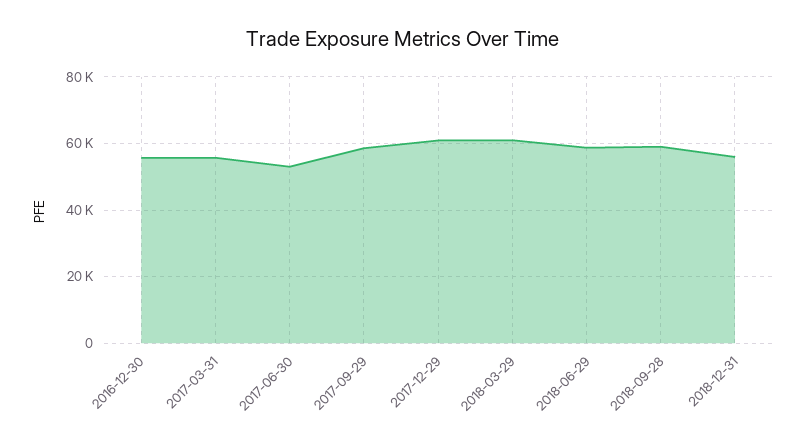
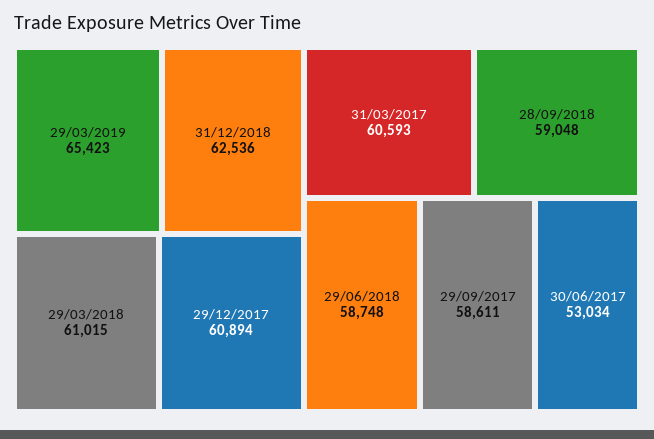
2016-12-30: 56000 -> none
2017-03-31: 56000 -> 60593
2018-12-31: 56000 -> 62536
29/03/2019: none -> 65423

